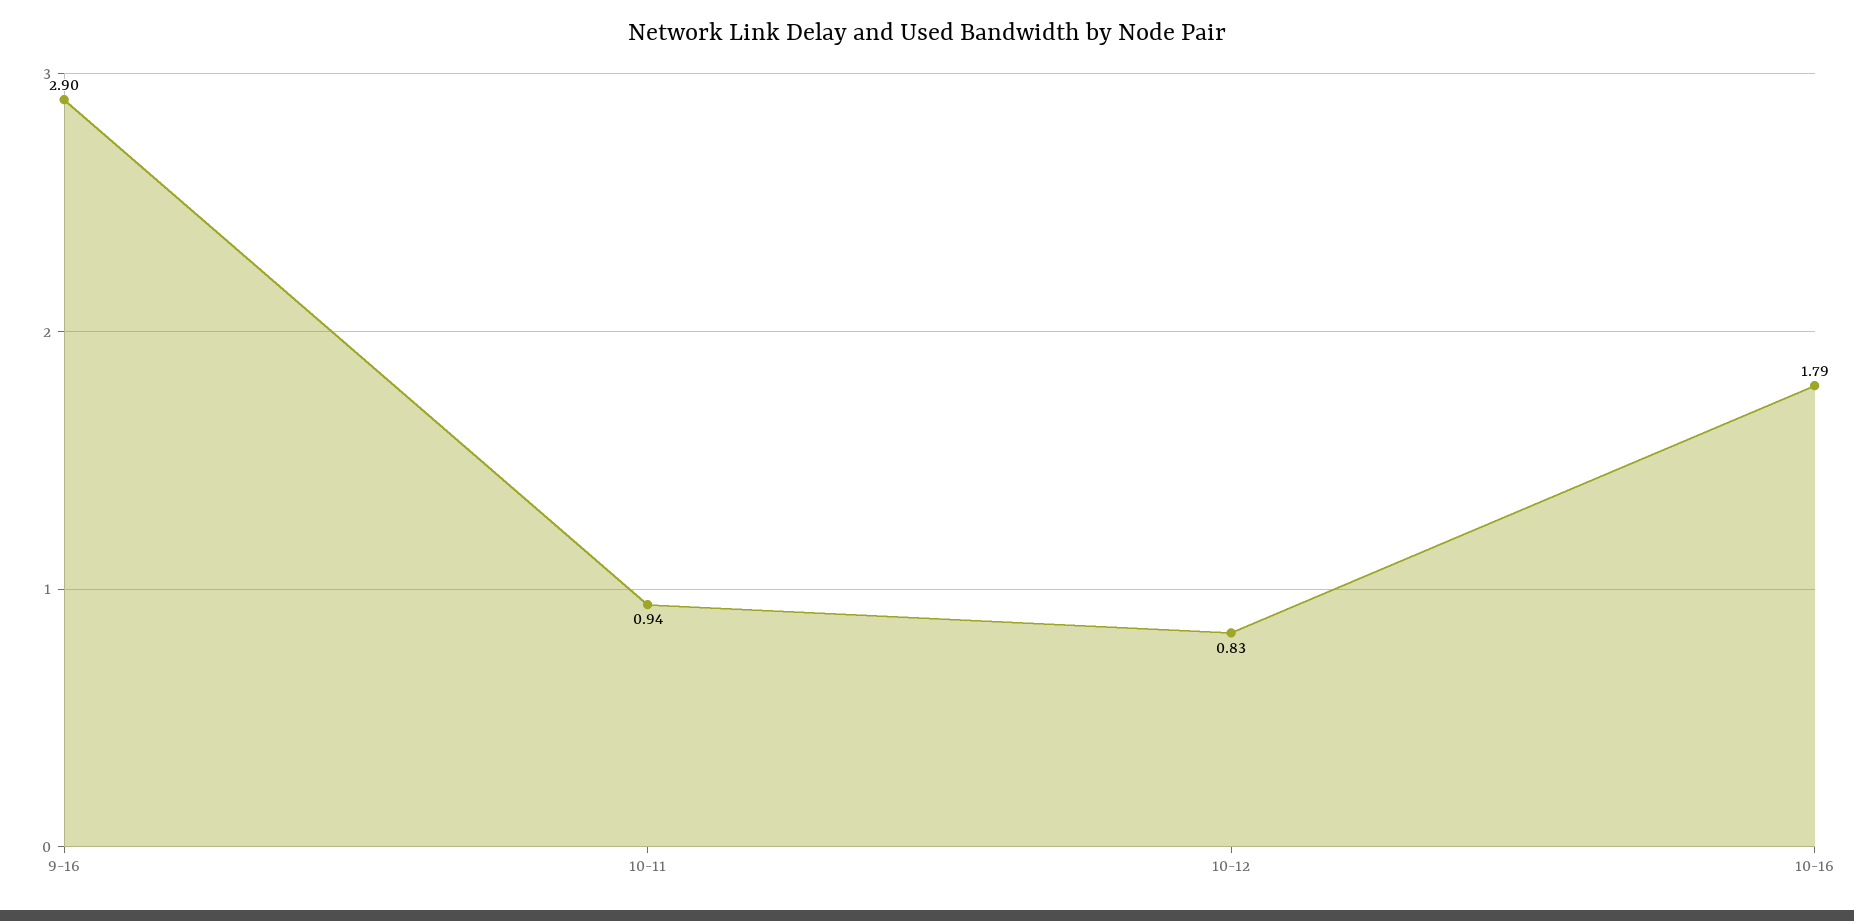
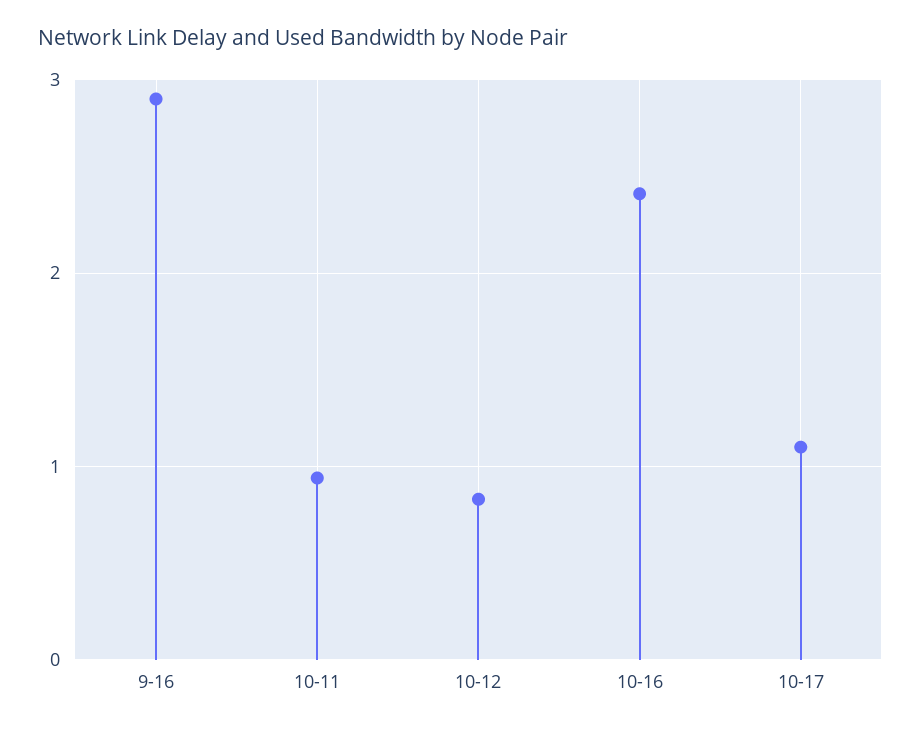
10-16: 1.79 -> 2.4
10-17: none -> 1.1

